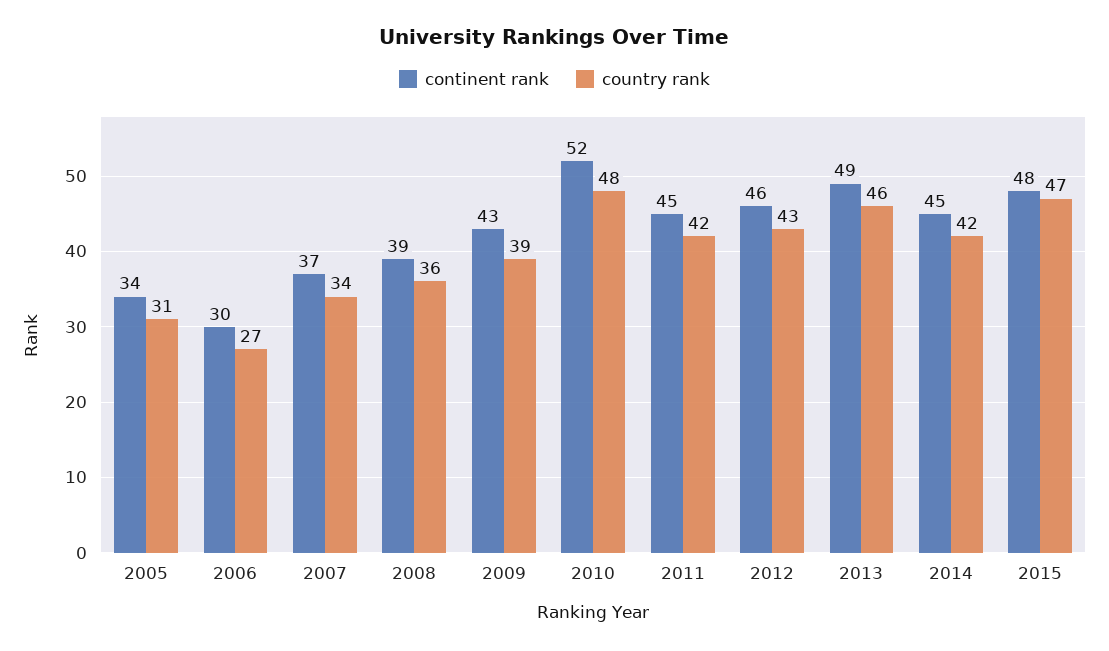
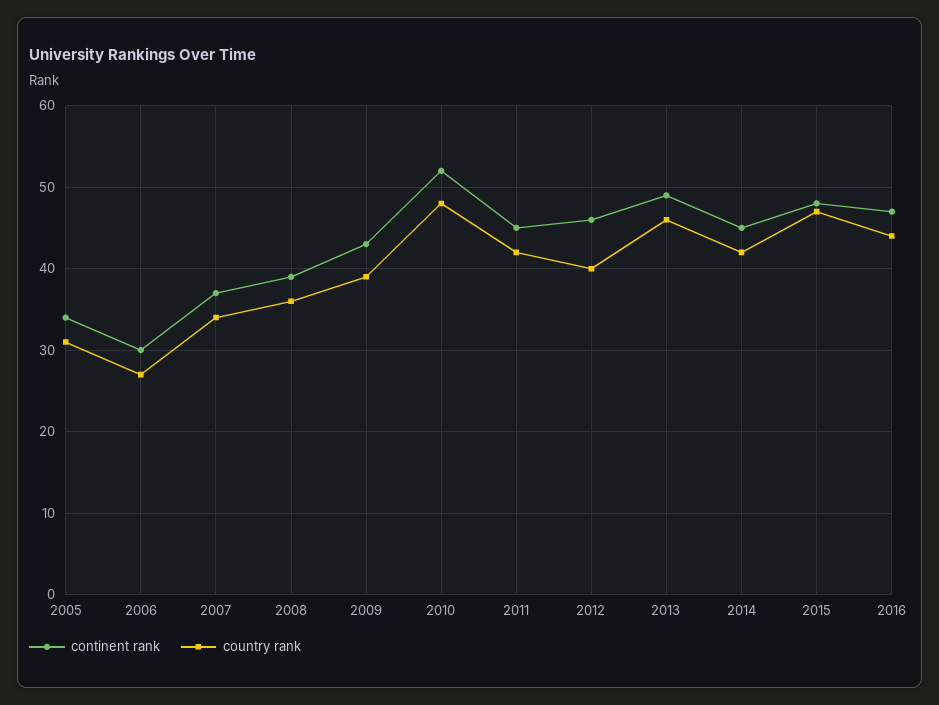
country rank, 2012: 43 -> 40
continent rank, 2016: none -> 47
country rank, 2016: none -> 44

